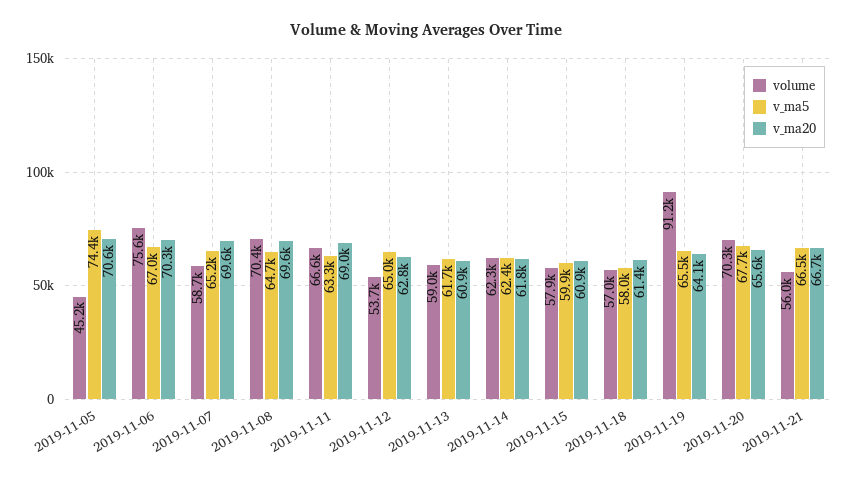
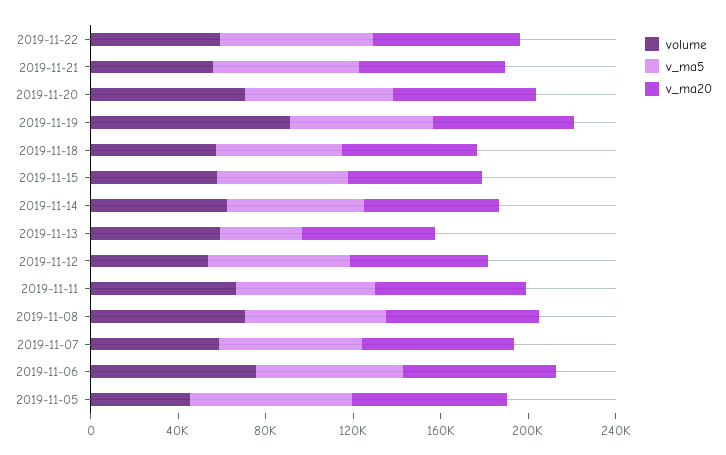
v_ma5, 2019-11-13: 61700 -> 40000
volume, 2019-11-22: none -> 60000
v_ma5, 2019-11-22: none -> 70000
v_ma20, 2019-11-22: none -> 70000

